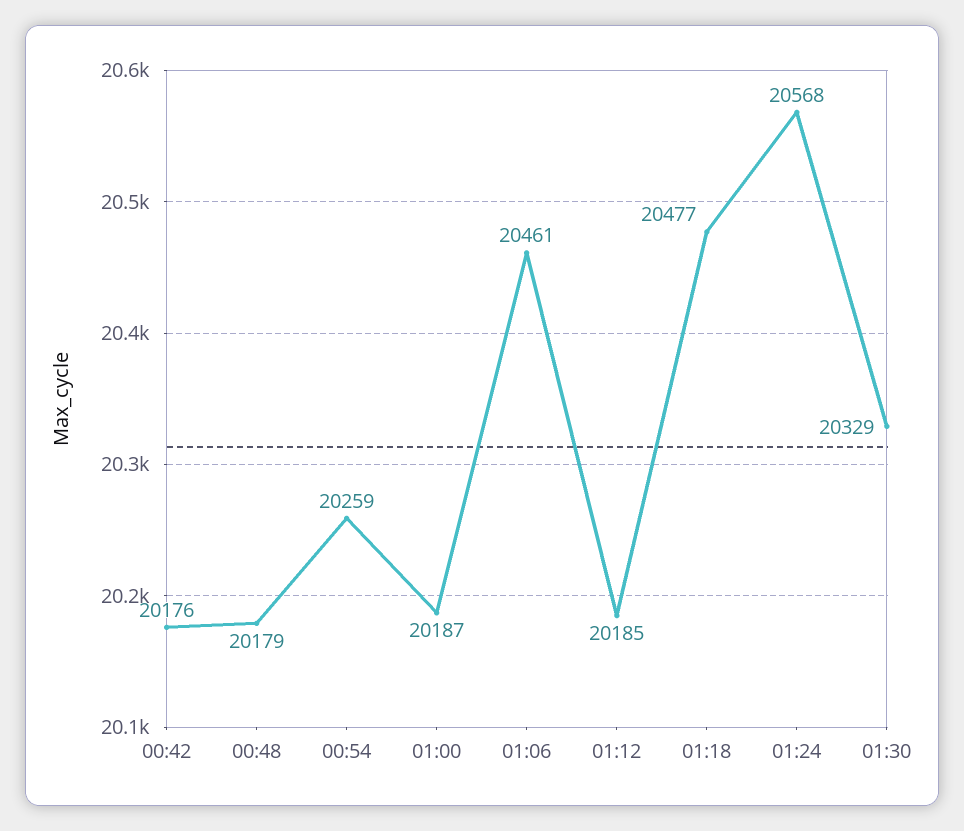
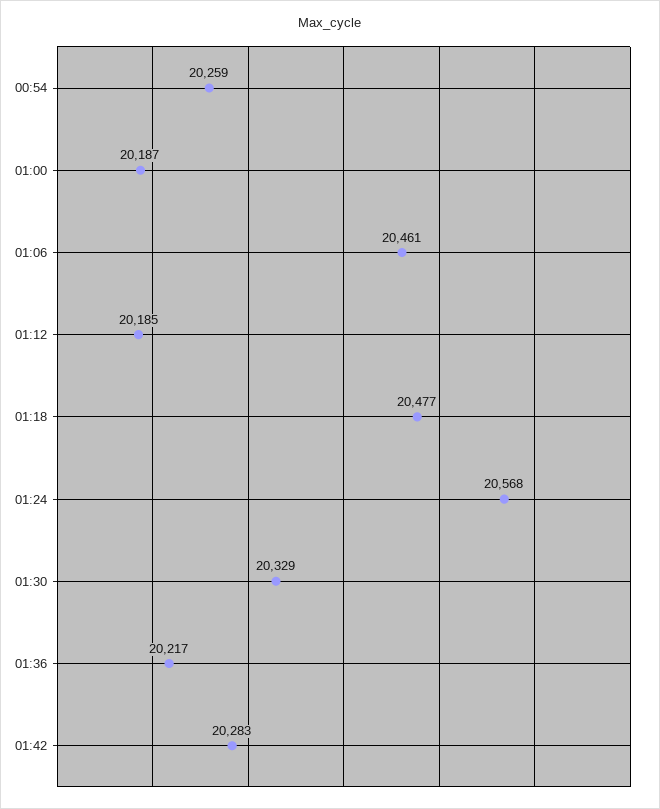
00:42: 20176 -> none
00:48: 20179 -> none
01:36: none -> 20217
01:42: none -> 20283

